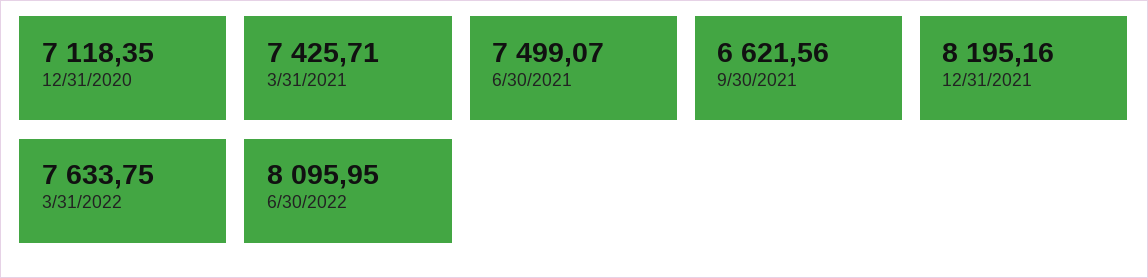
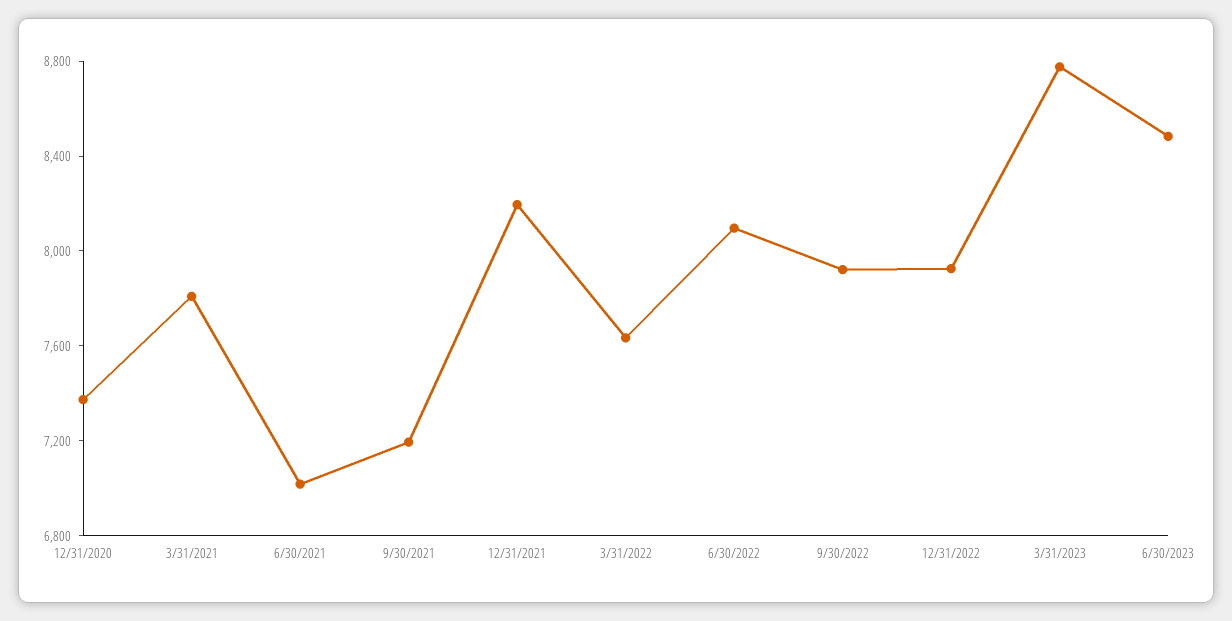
12/31/2020: 7118.35 -> 7400
3/31/2021: 7425.71 -> 7800
6/30/2021: 7499.07 -> 7000
9/30/2021: 6621.56 -> 7200
9/30/2022: none -> 7900
12/31/2022: none -> 7900
3/31/2023: none -> 8800
6/30/2023: none -> 8500

